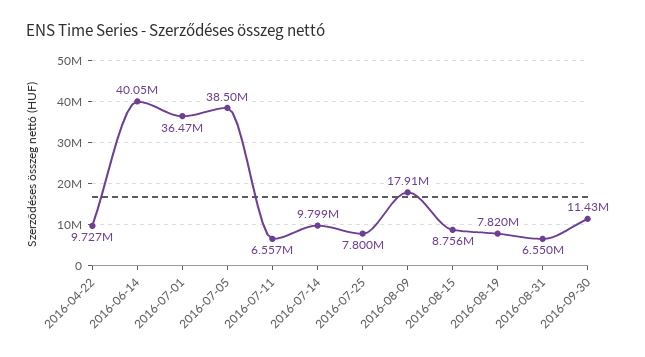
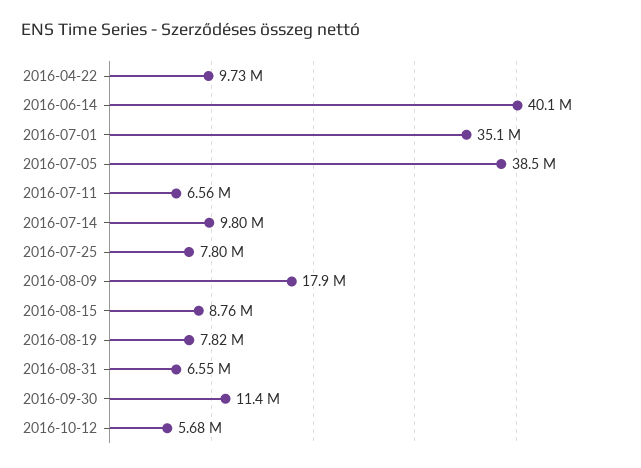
2016-07-01: 36470000 -> 35100000
2016-10-12: none -> 5680000

